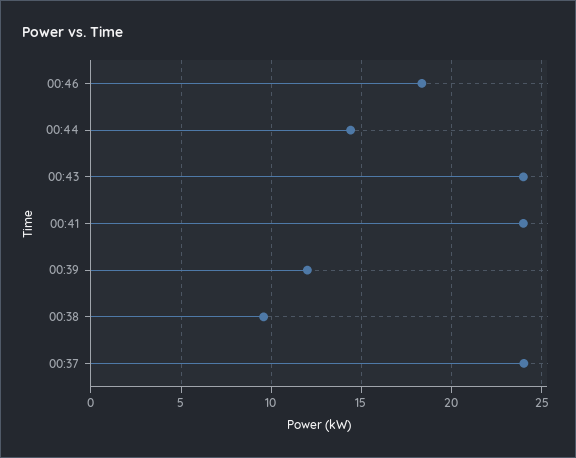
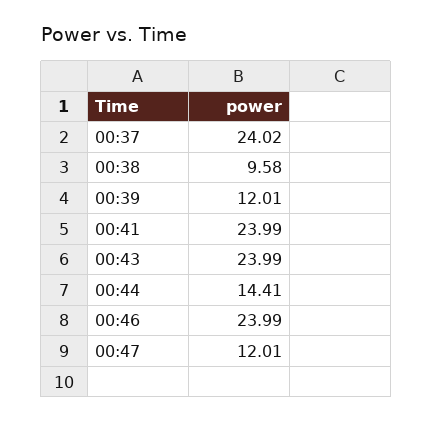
00:46: 18.5 -> 23.99
00:47: none -> 12.01

